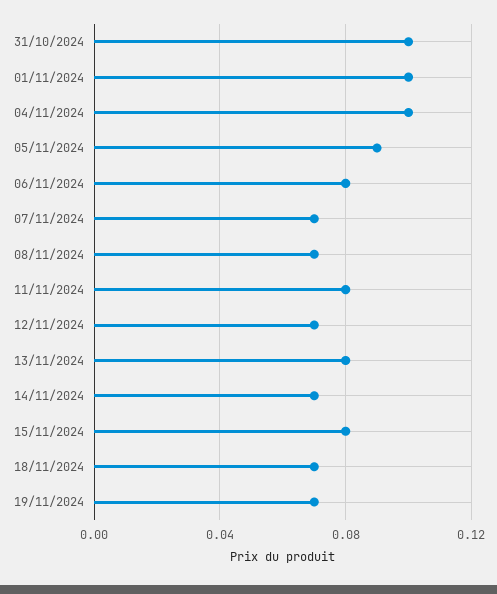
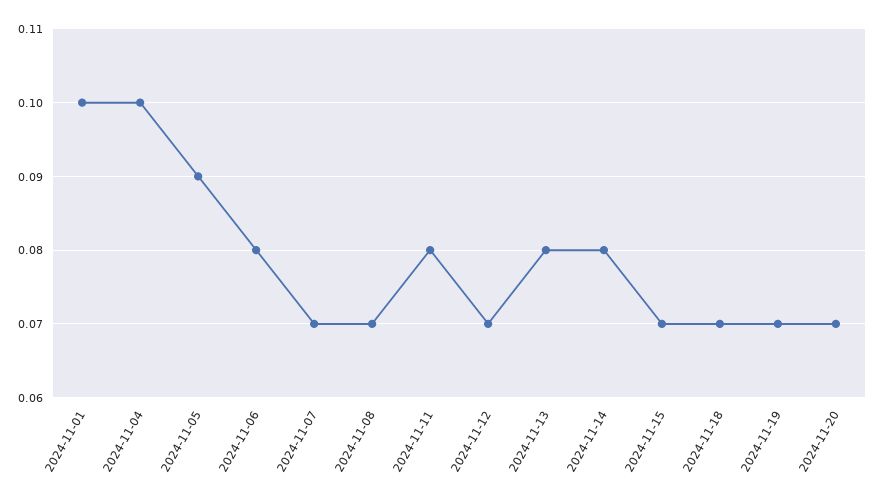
31/10/2024: 0.1 -> none
14/11/2024: 0.07 -> 0.08
15/11/2024: 0.08 -> 0.07
2024-11-20: none -> 0.07

